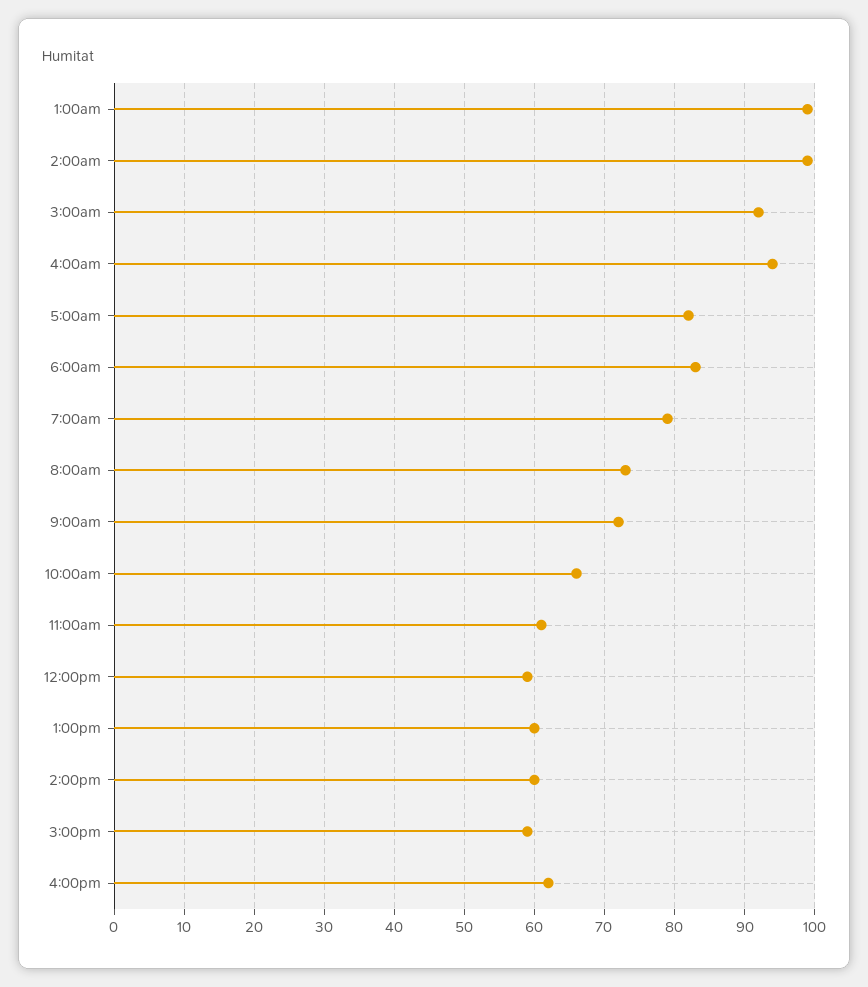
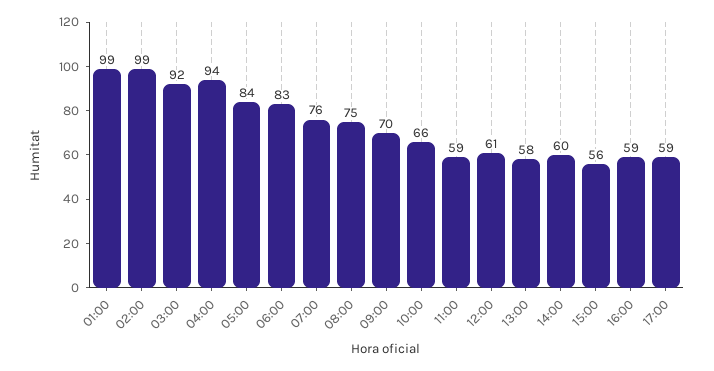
5:00am: 82 -> 84
7:00am: 79 -> 76
8:00am: 73 -> 75
9:00am: 72 -> 70
11:00am: 61 -> 59
12:00pm: 59 -> 61
1:00pm: 60 -> 58
3:00pm: 59 -> 56
4:00pm: 62 -> 59
17:00: none -> 59

